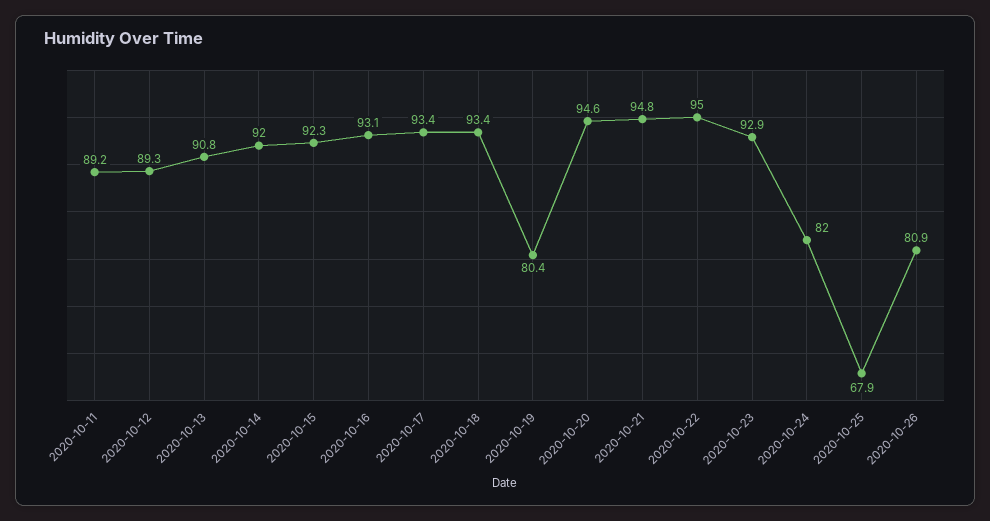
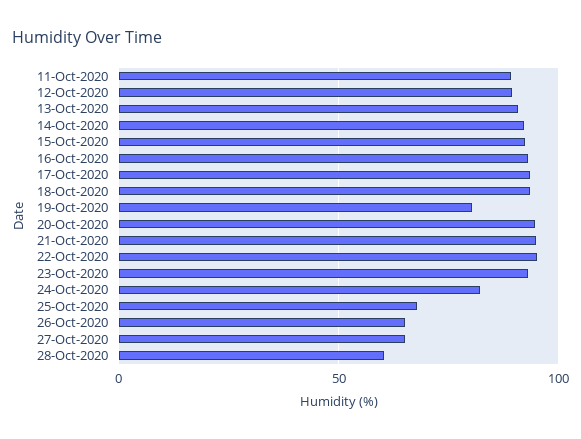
2020-10-26: 80.9 -> 65
27-Oct-2020: none -> 65
28-Oct-2020: none -> 60

